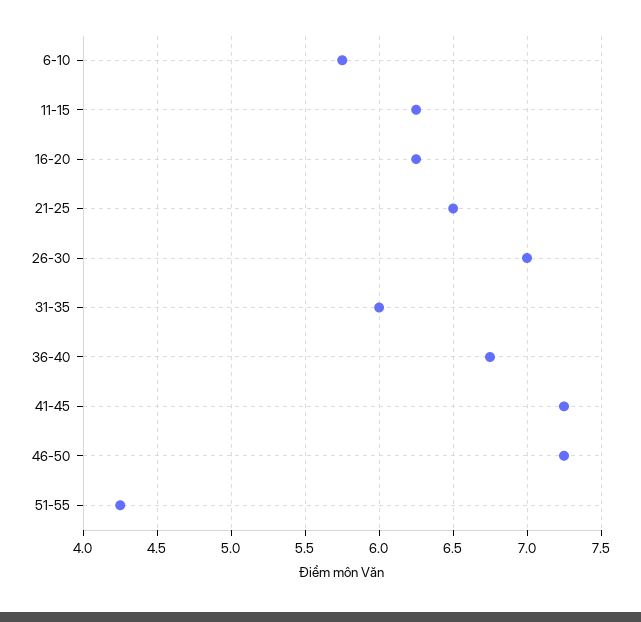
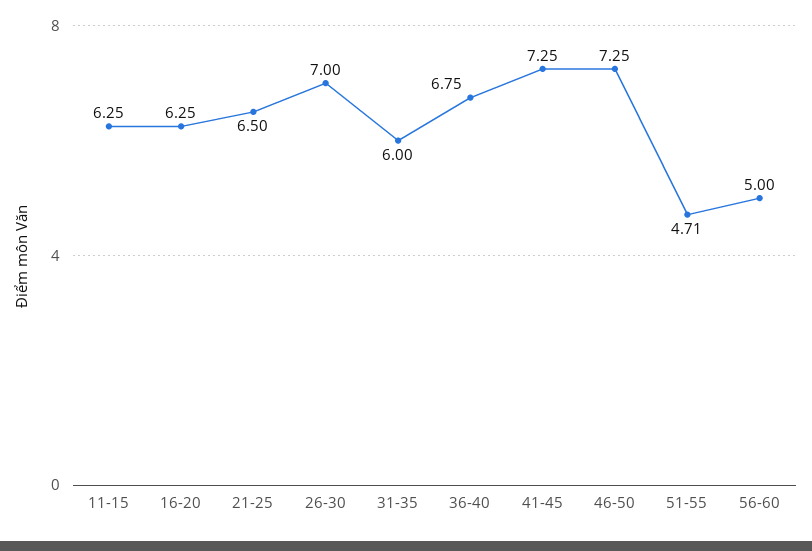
6-10: 5.75 -> none
51-55: 4.25 -> 4.71
56-60: none -> 5

